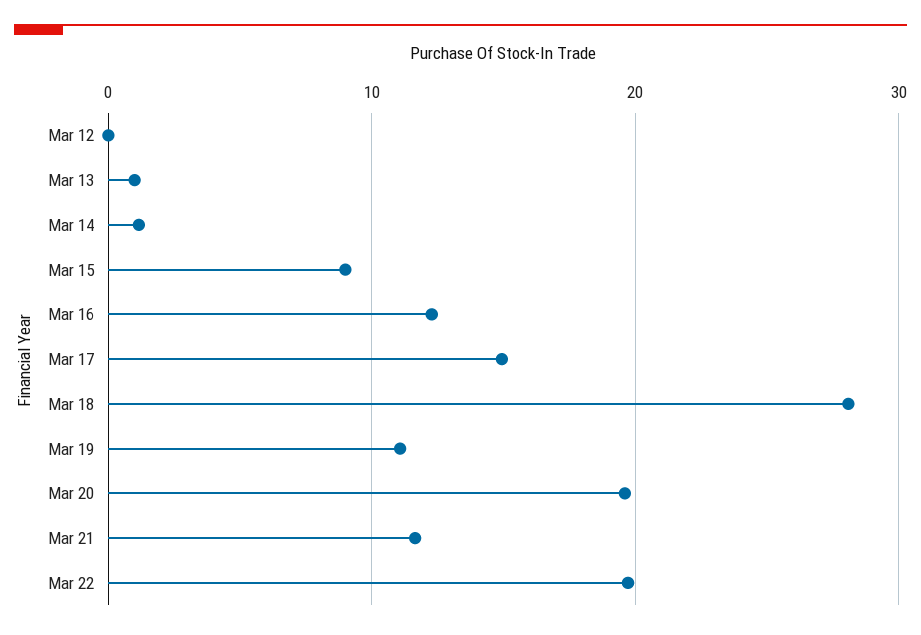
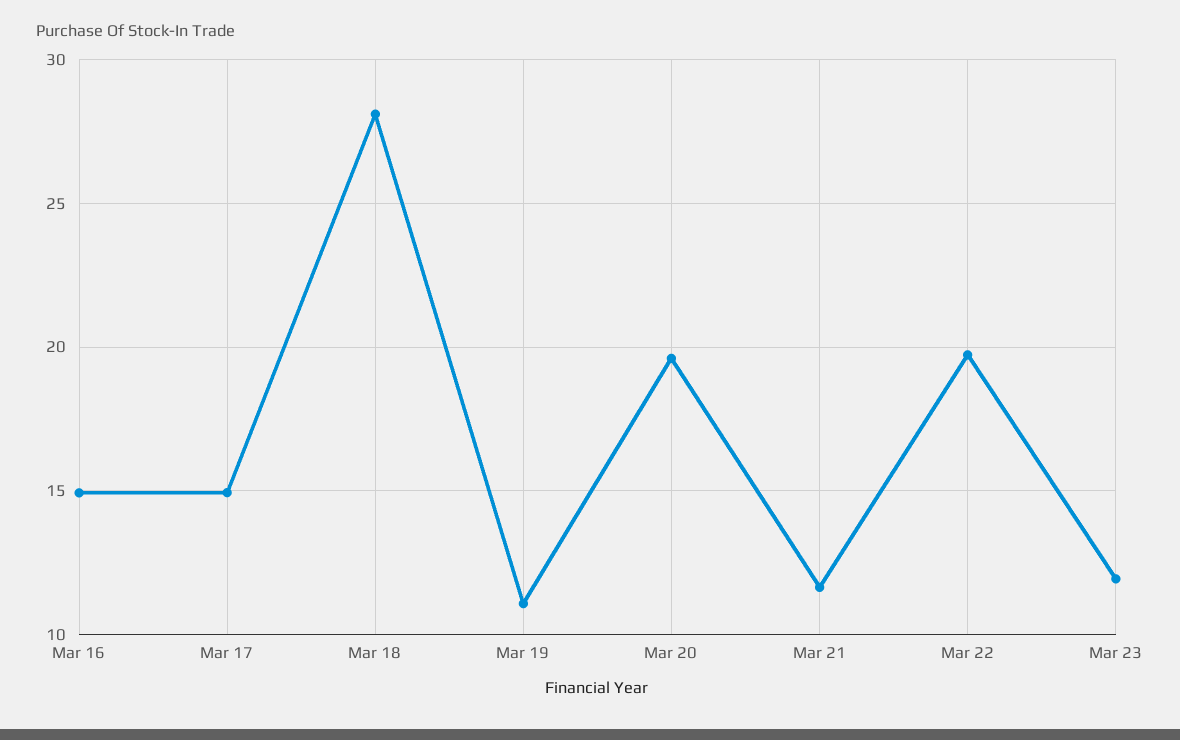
Mar 12: 0 -> none
Mar 13: 1 -> none
Mar 14: 1 -> none
Mar 15: 9 -> none
Mar 16: 12 -> 15
Mar 23: none -> 12

